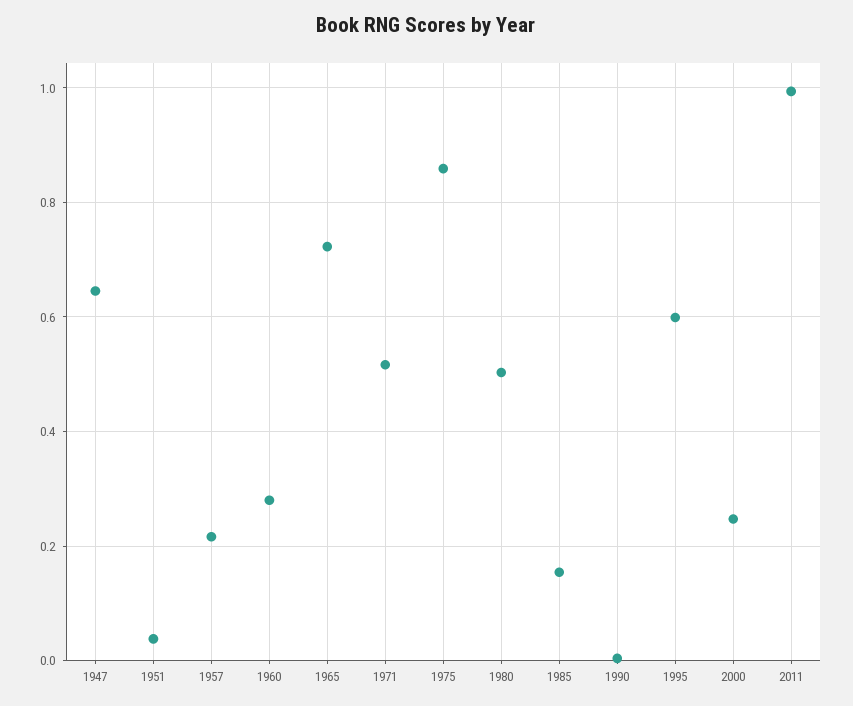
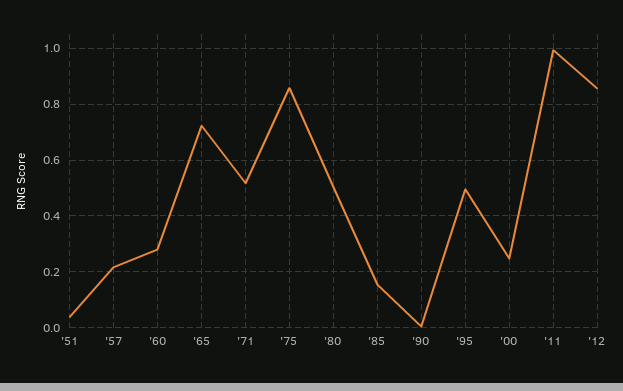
1947: 0.64 -> none
1995: 0.6 -> 0.5
'12: none -> 0.85

